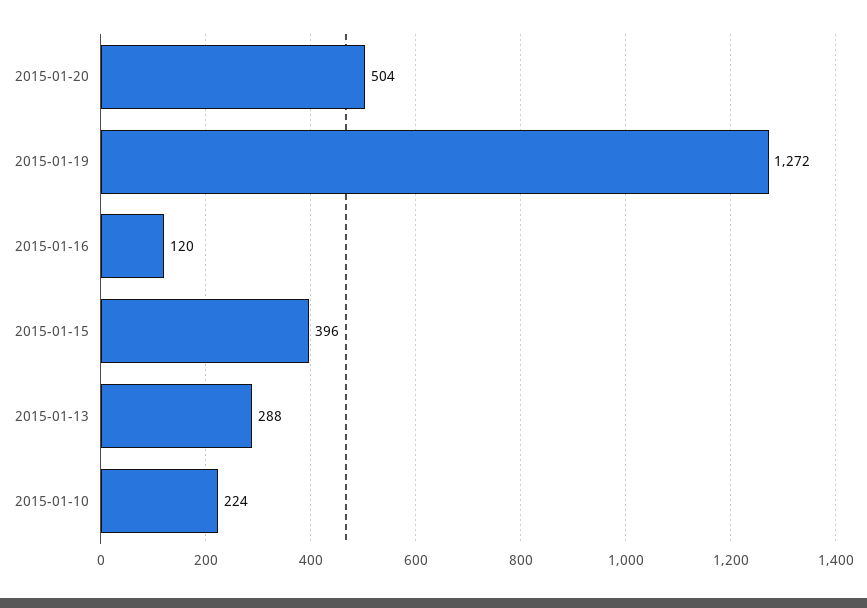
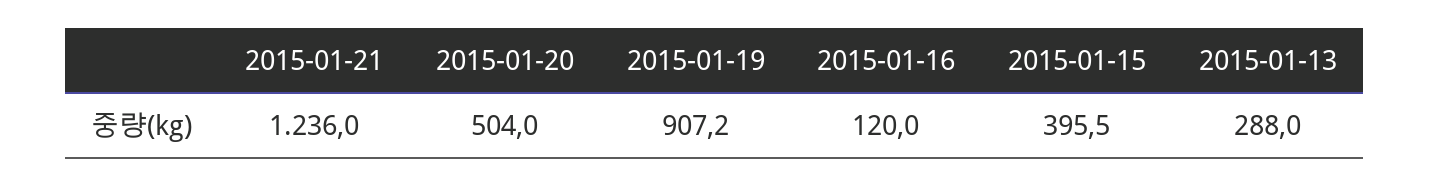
2015-01-19: 1272 -> 907.2
2015-01-10: 224 -> none
2015-01-21: none -> 1236

